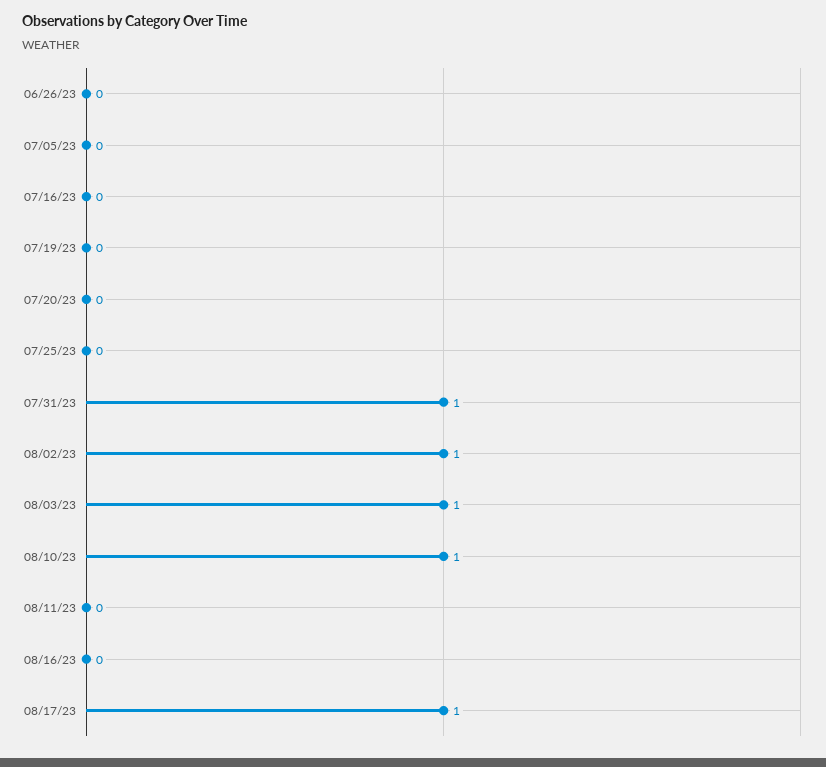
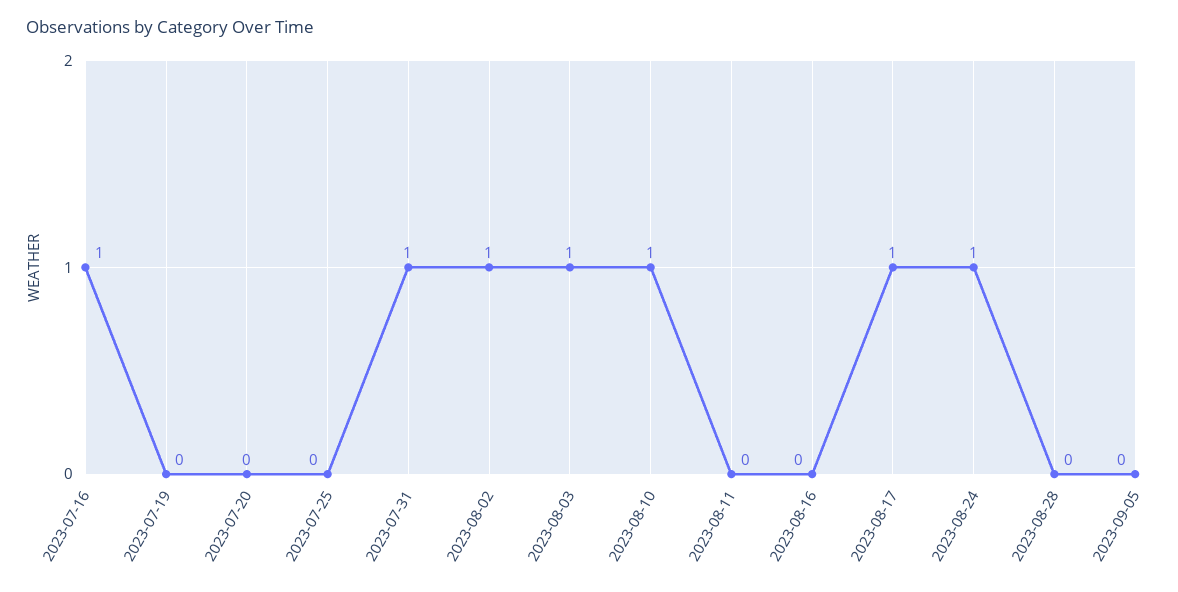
06/26/23: 0 -> none
07/05/23: 0 -> none
07/16/23: 0 -> 1
2023-08-24: none -> 1
2023-08-28: none -> 0
2023-09-05: none -> 0

